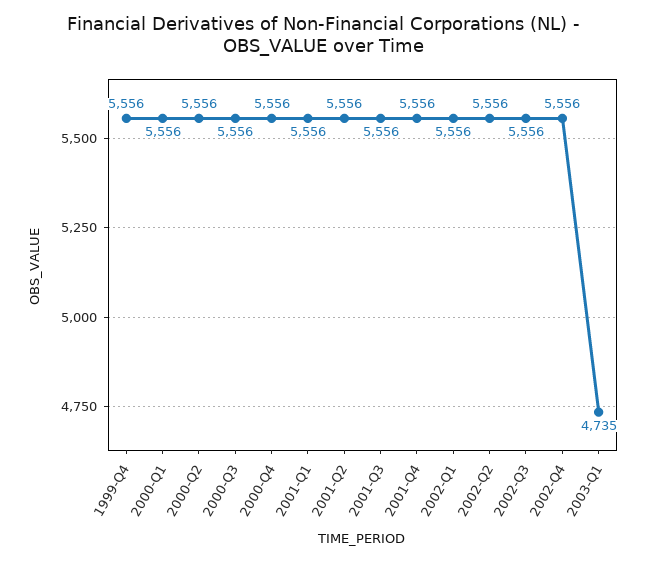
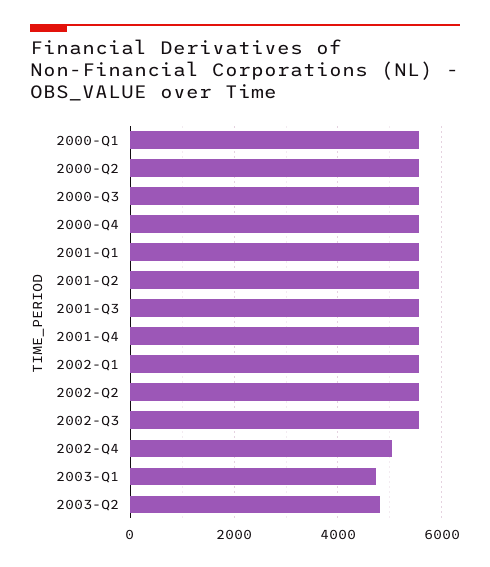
1999-Q4: 5556 -> none
2002-Q4: 5556 -> 5000
2003-Q2: none -> 4800

